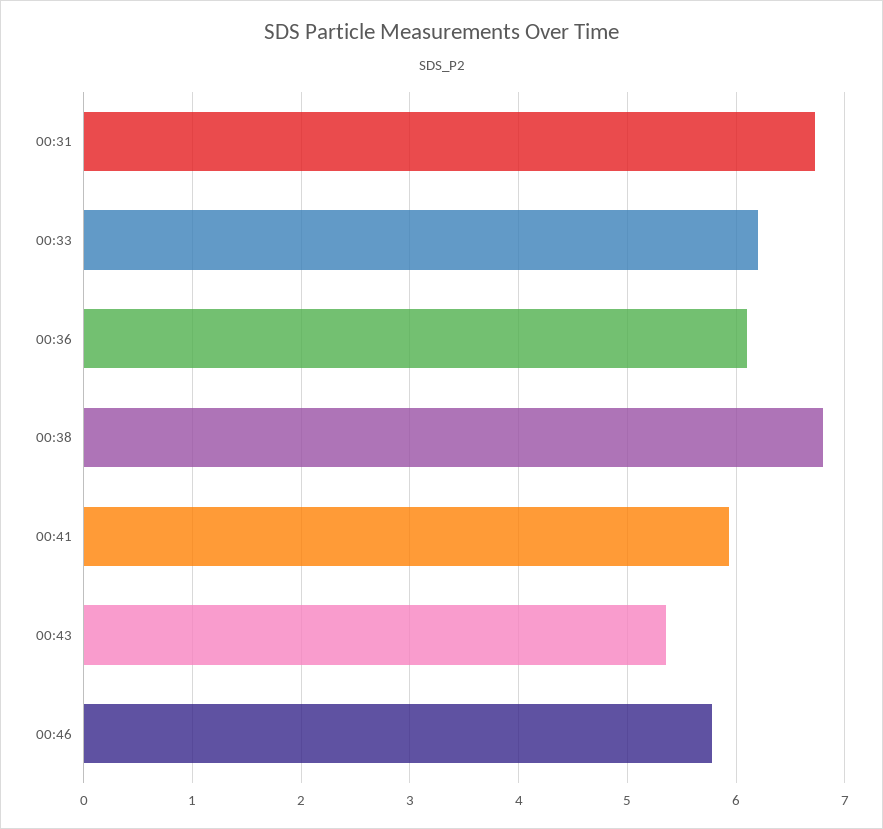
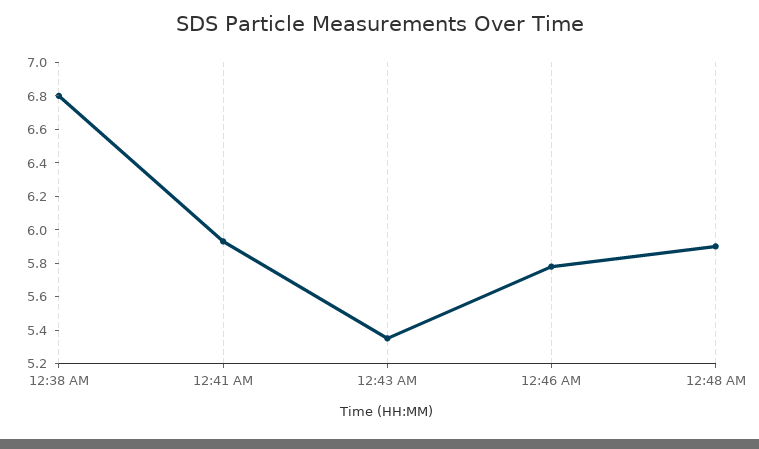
00:31: 6.7 -> none
00:33: 6.2 -> none
00:36: 6.1 -> none
12:48 AM: none -> 5.9

